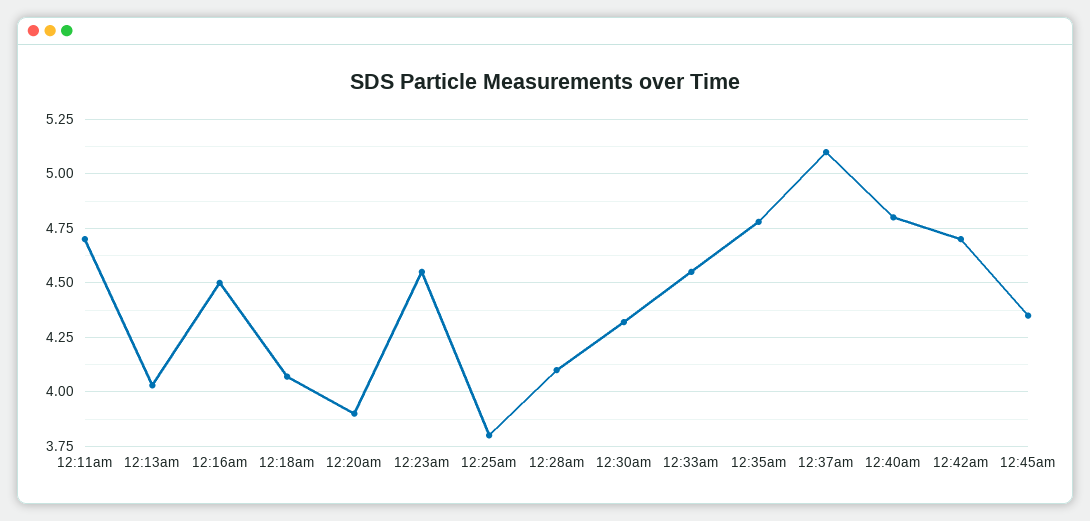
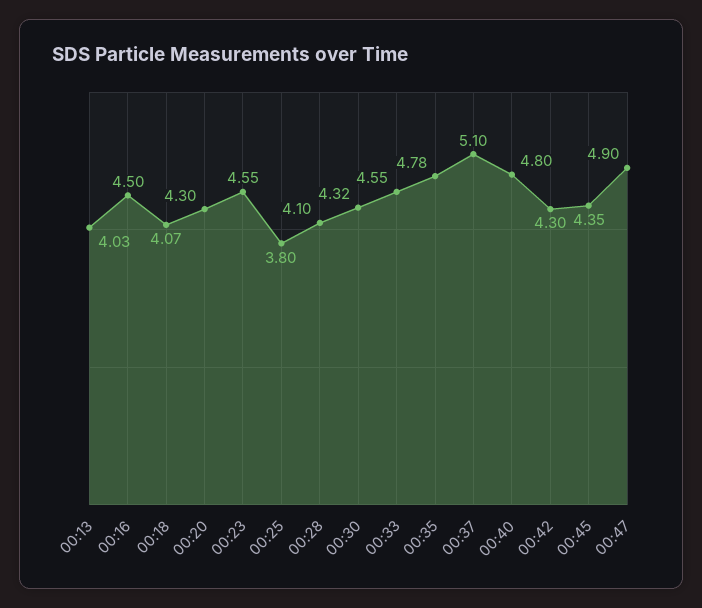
12:11am: 4.7 -> none
12:20am: 3.9 -> 4.3
12:42am: 4.7 -> 4.3
00:47: none -> 4.9

